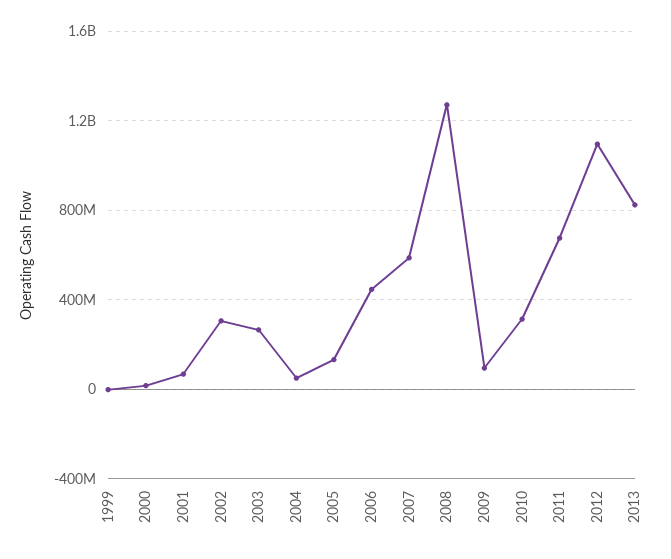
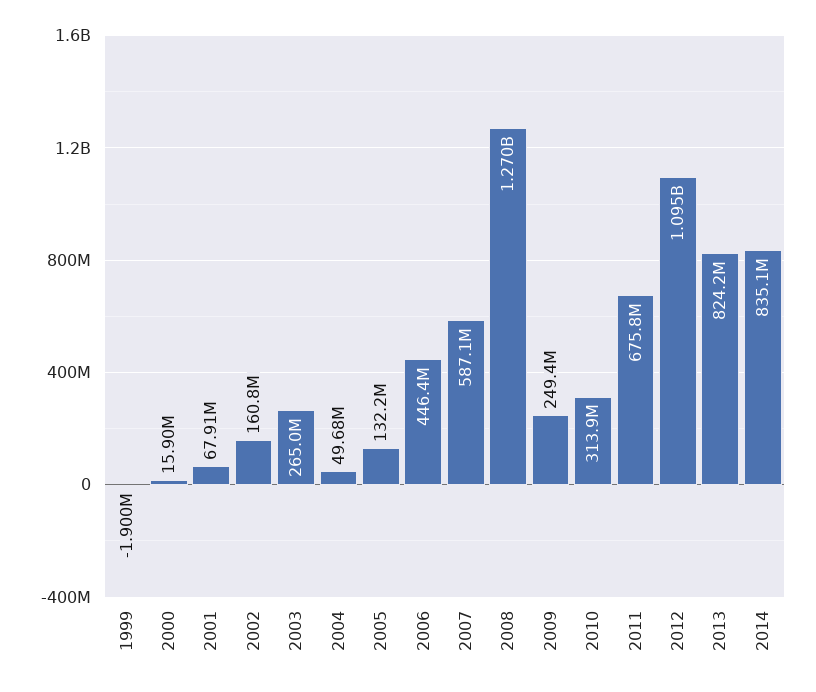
2002: 300000000 -> 160800000
2009: 100000000 -> 249400000
2014: none -> 835100000

